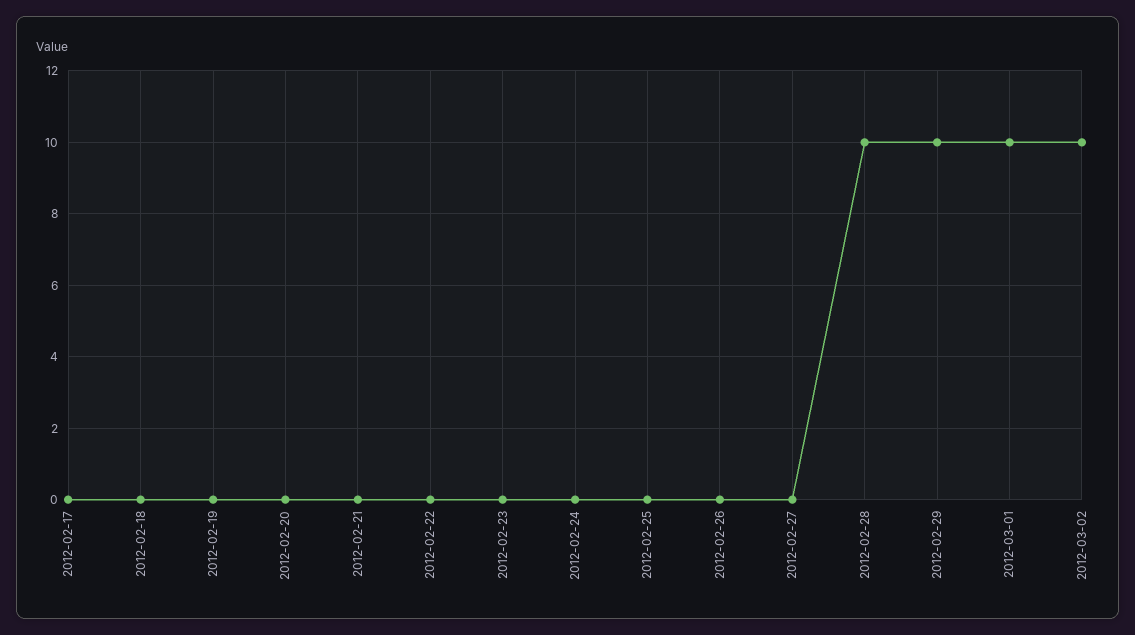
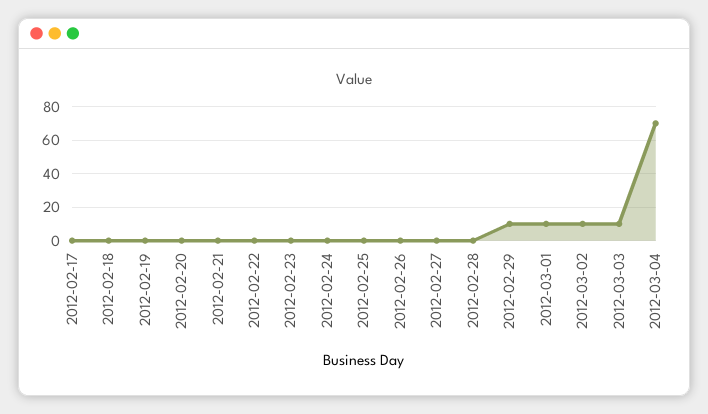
2012-02-28: 10 -> 0
2012-03-03: none -> 10
2012-03-04: none -> 70

